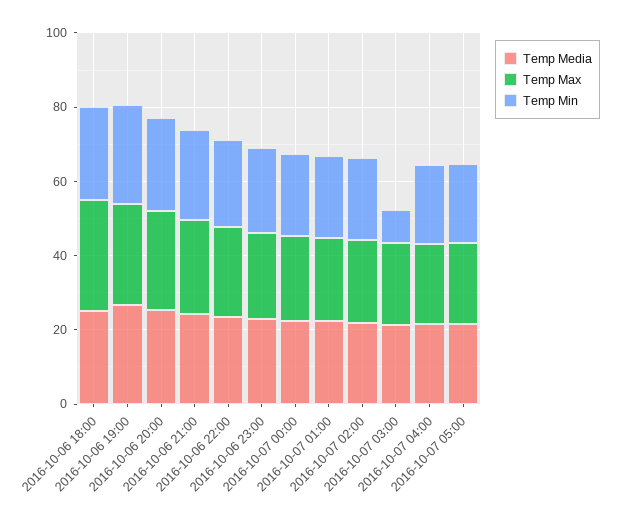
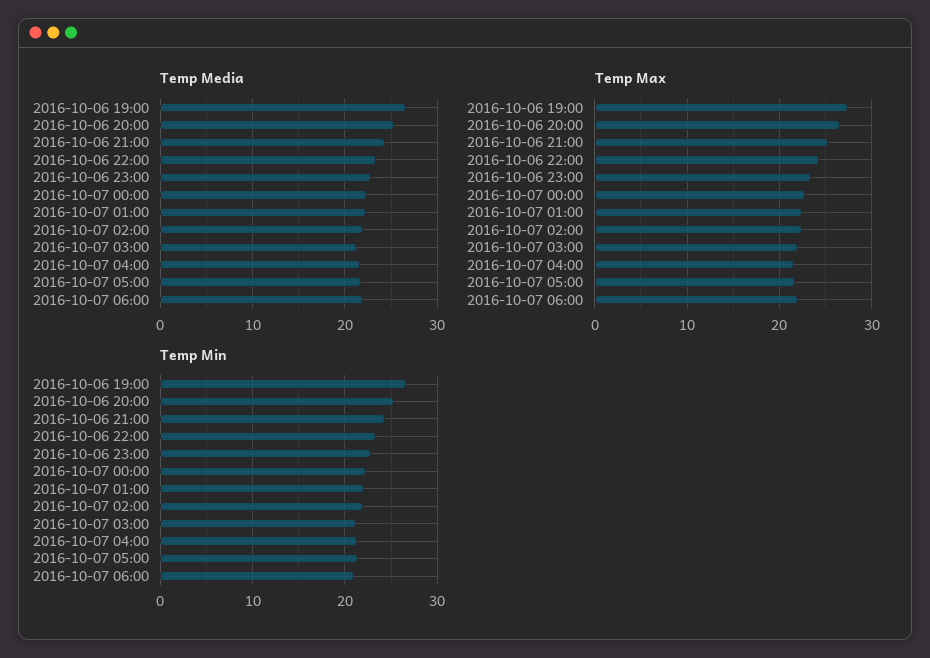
Temp Media, 2016-10-06 18:00: 25 -> none
Temp Max, 2016-10-06 18:00: 30 -> none
Temp Min, 2016-10-06 18:00: 25 -> none
Temp Min, 2016-10-07 03:00: 10 -> 21
Temp Media, 2016-10-07 06:00: none -> 22
Temp Max, 2016-10-07 06:00: none -> 22
Temp Min, 2016-10-07 06:00: none -> 21

